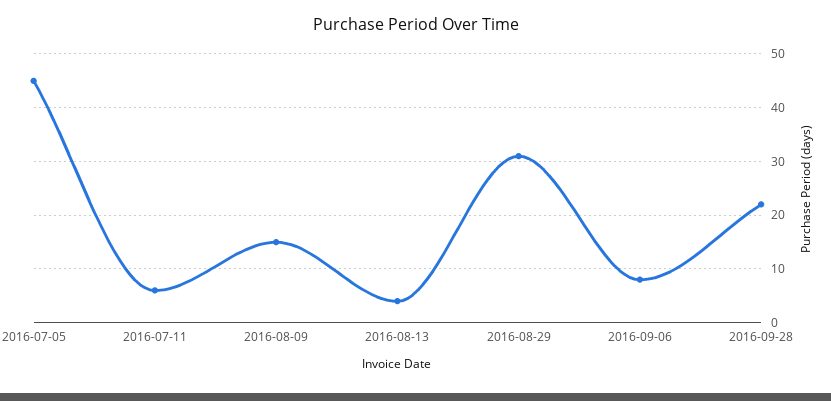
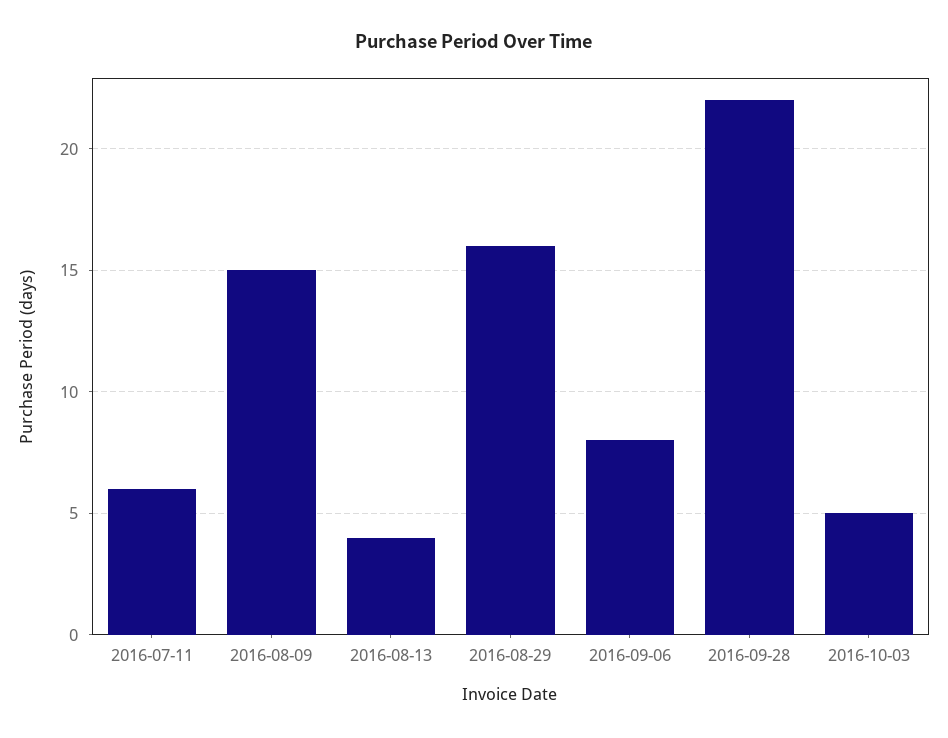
2016-07-05: 45 -> none
2016-08-29: 30 -> 16
2016-10-03: none -> 5

